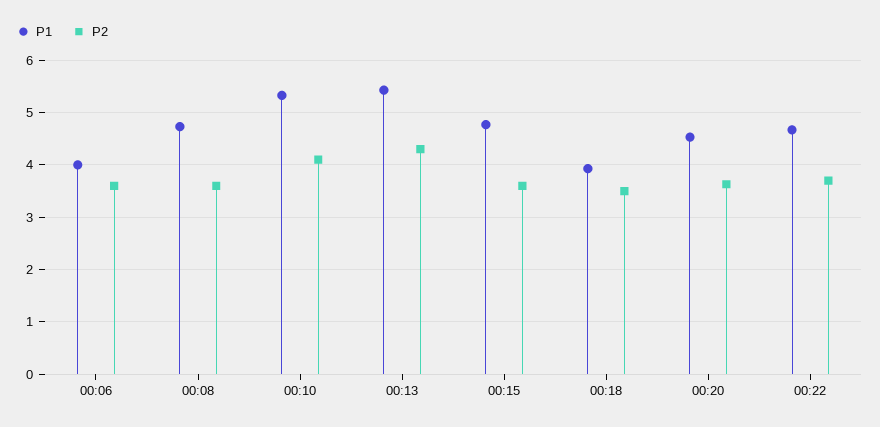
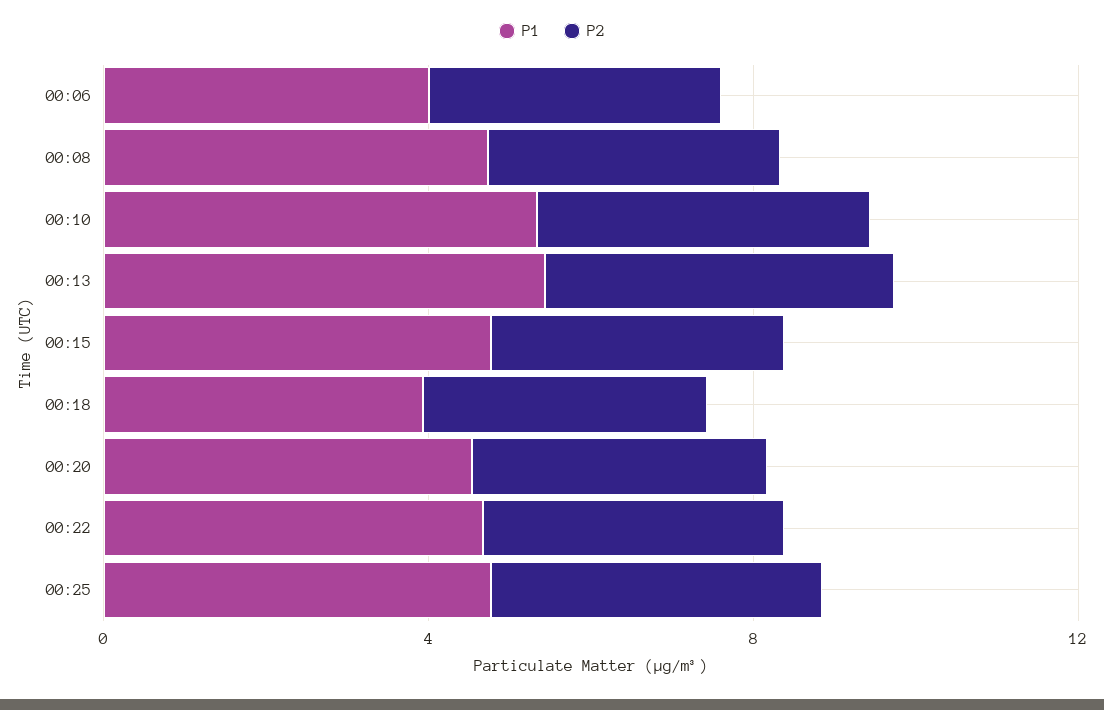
P1, 00:25: none -> 5
P2, 00:25: none -> 4

